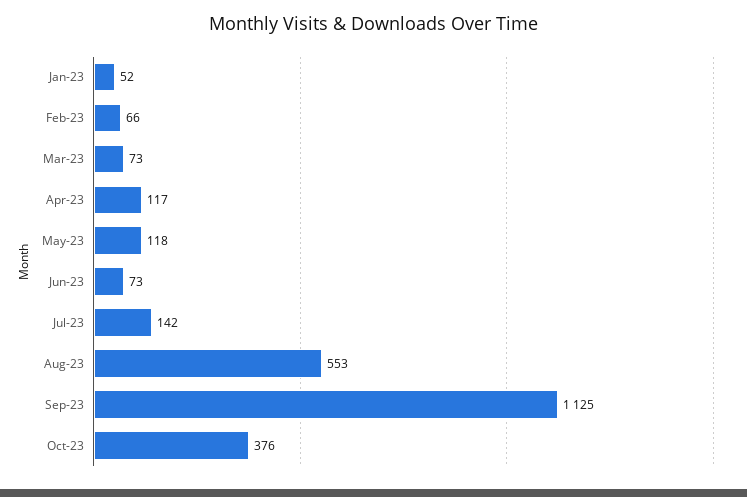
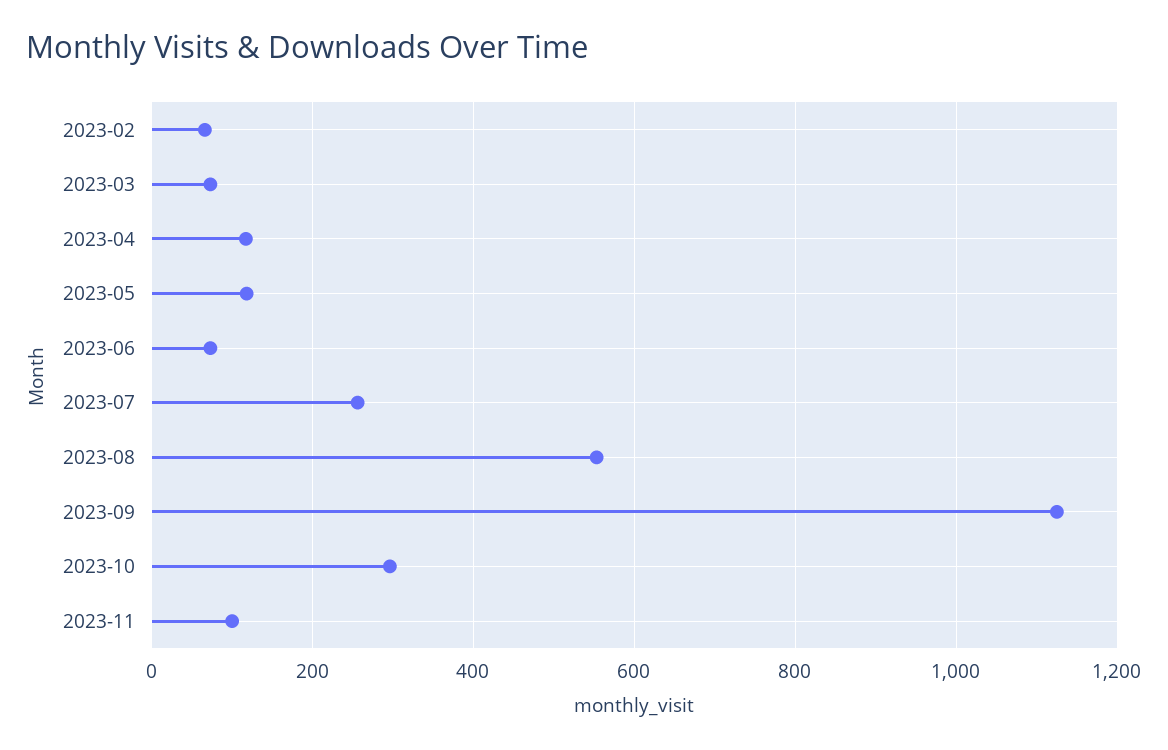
Jan-23: 52 -> none
Jul-23: 142 -> 260
Oct-23: 376 -> 300
2023-11: none -> 100

